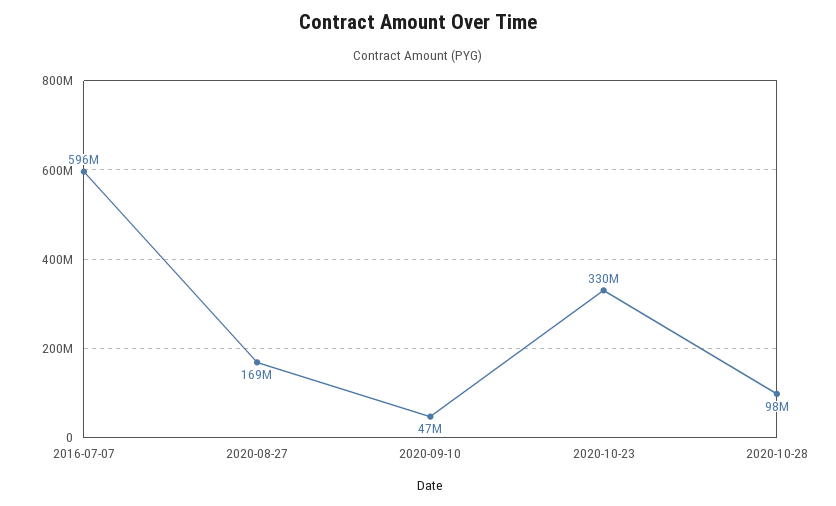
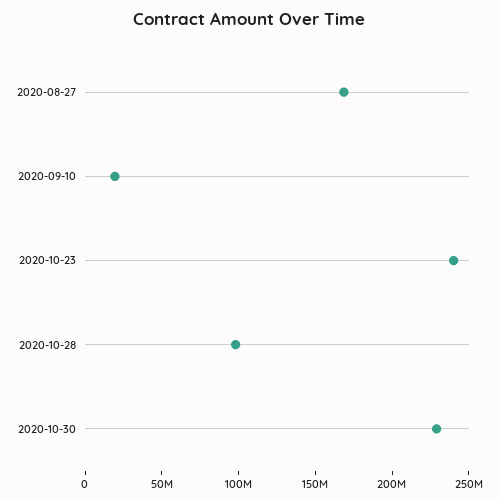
2016-07-07: 596000000 -> none
2020-09-10: 47000000 -> 20000000
2020-10-23: 330000000 -> 240000000
2020-10-30: none -> 230000000

